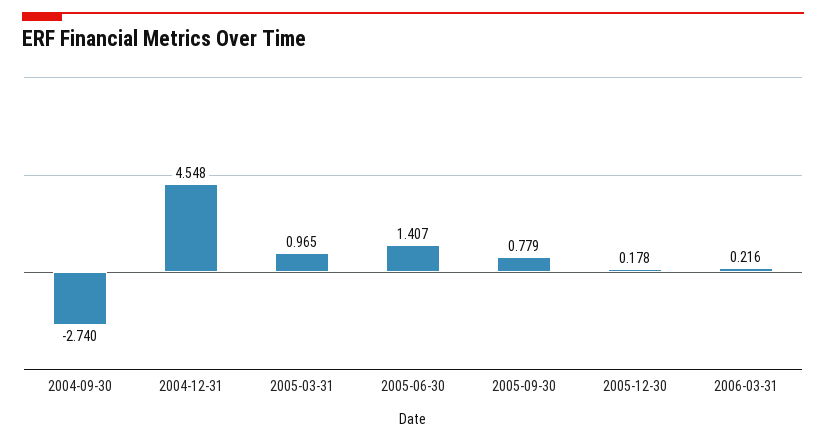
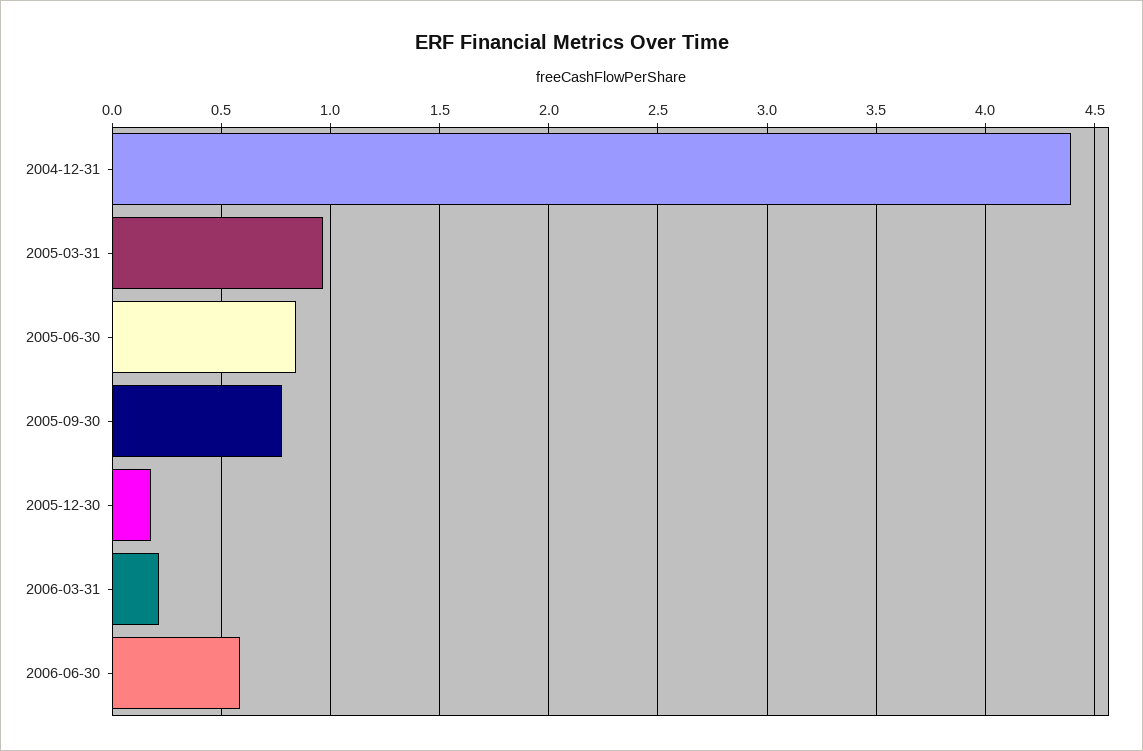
2004-09-30: -2.74 -> none
2004-12-31: 4.548 -> 4.4
2005-06-30: 1.407 -> 0.85
2006-06-30: none -> 0.6

